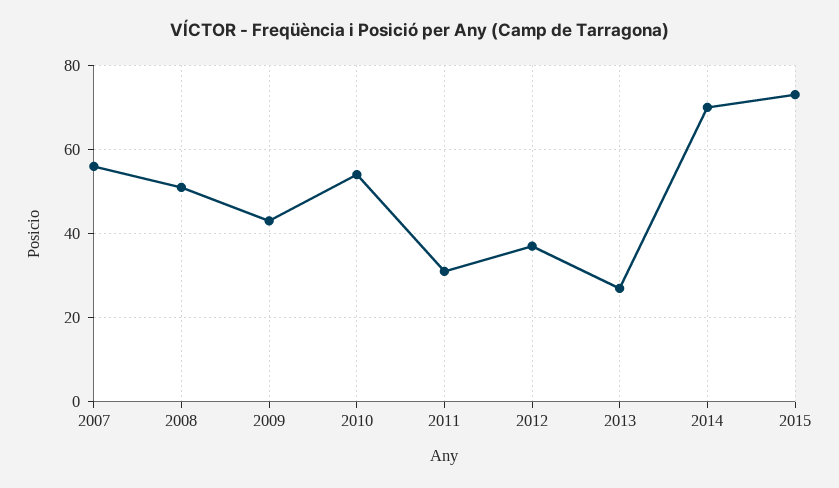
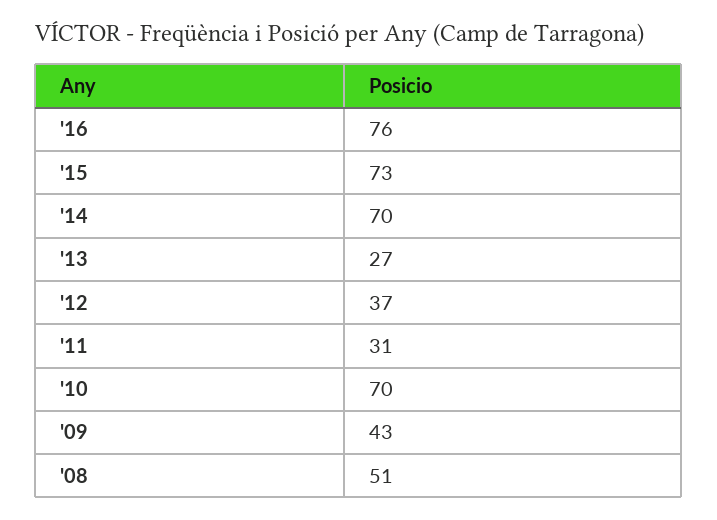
2007: 55 -> none
2010: 55 -> 70
'16: none -> 76

